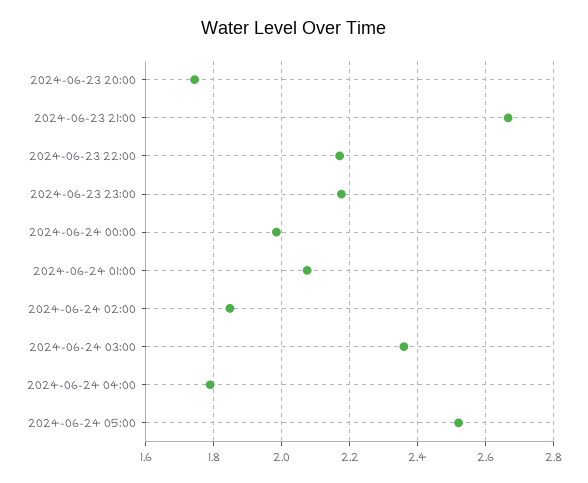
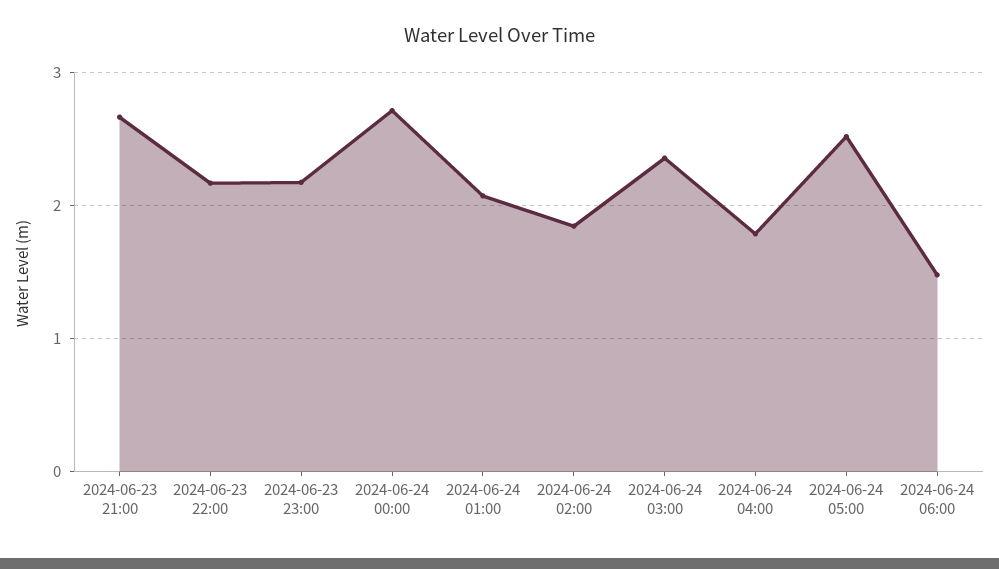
2024-06-23 20:00: 1.74 -> none
2024-06-24 00:00: 1.98 -> 2.7
2024-06-24 06:00: none -> 1.5

